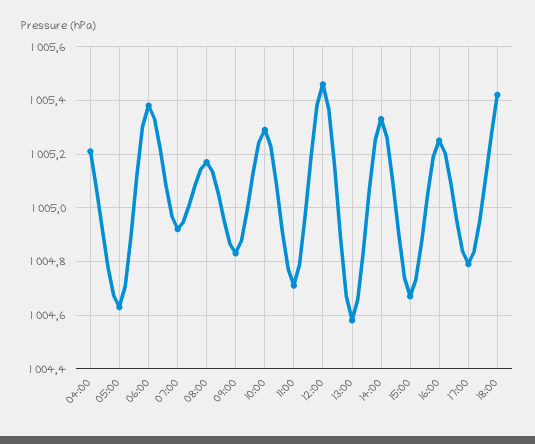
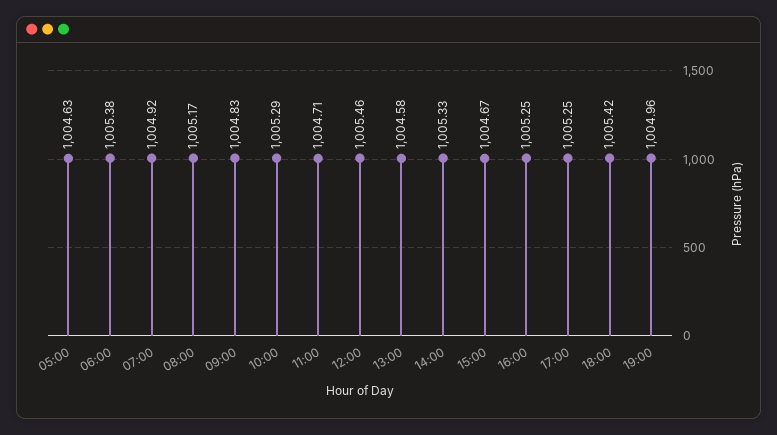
04:00: 1005.2 -> none
17:00: 1004.8 -> 1005.25
19:00: none -> 1004.96

